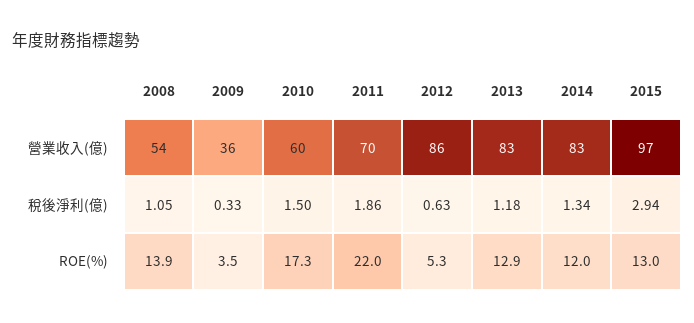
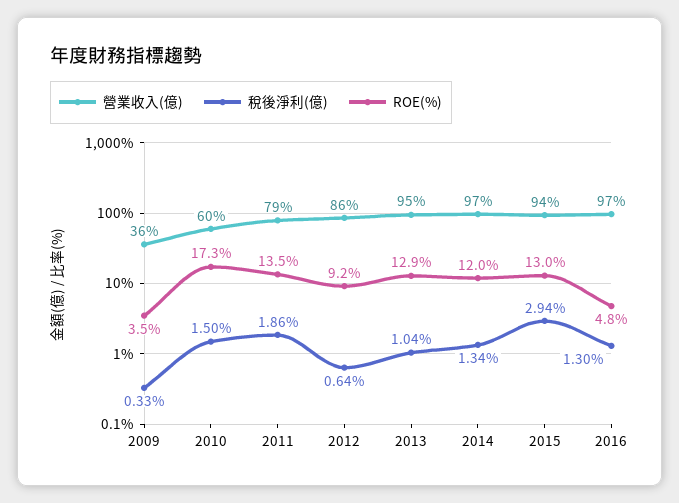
營業收入(億), 2008: 54 -> none
營業收入(億), 2011: 70 -> 79
營業收入(億), 2013: 83 -> 95
營業收入(億), 2014: 83 -> 97
營業收入(億), 2015: 97 -> 94
稅後淨利(億), 2008: 1.05 -> none
稅後淨利(億), 2012: 0.63 -> 0.64
稅後淨利(億), 2013: 1.18 -> 1.04
ROE(%), 2008: 13.9 -> none
ROE(%), 2011: 22 -> 13.5
ROE(%), 2012: 5.3 -> 9.2
營業收入(億), 2016: none -> 97
稅後淨利(億), 2016: none -> 1.3
ROE(%), 2016: none -> 4.8

